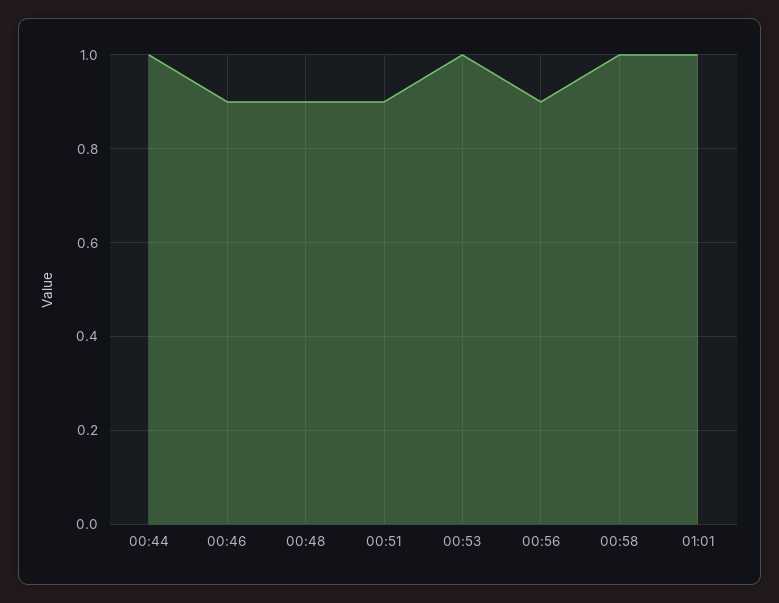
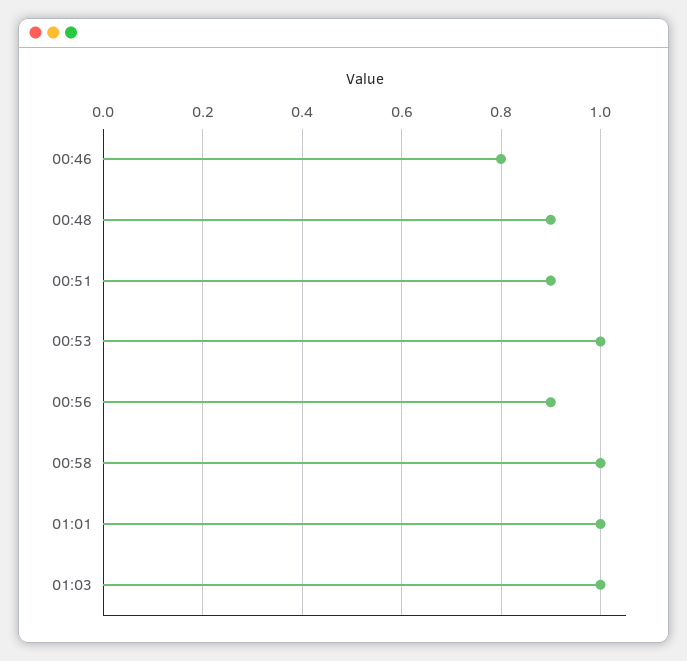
00:44: 1 -> none
00:46: 0.9 -> 0.8
01:03: none -> 1

